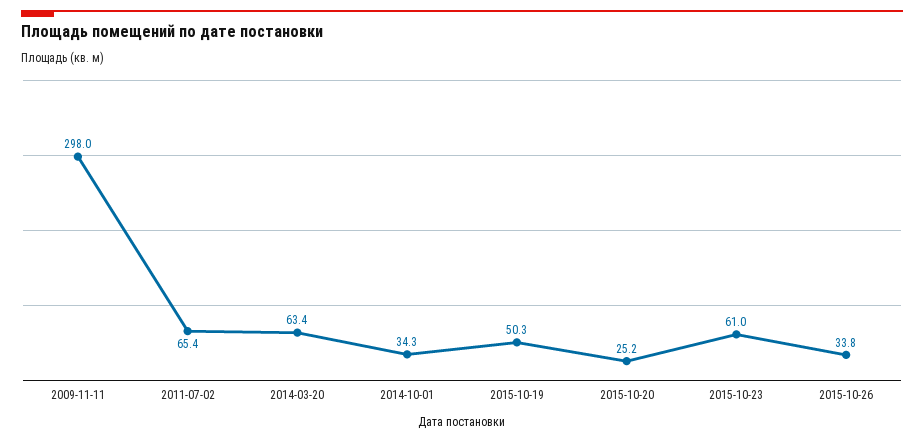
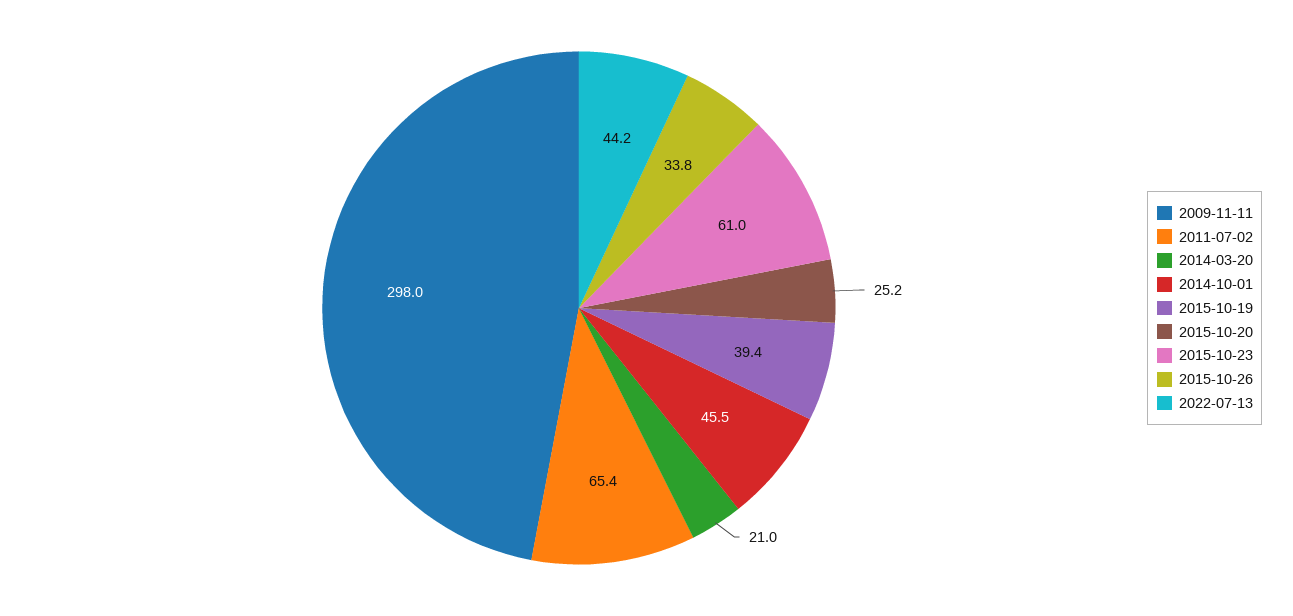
2014-03-20: 63.4 -> 21
2014-10-01: 34.3 -> 45.5
2015-10-19: 50.3 -> 39.4
2022-07-13: none -> 44.2

